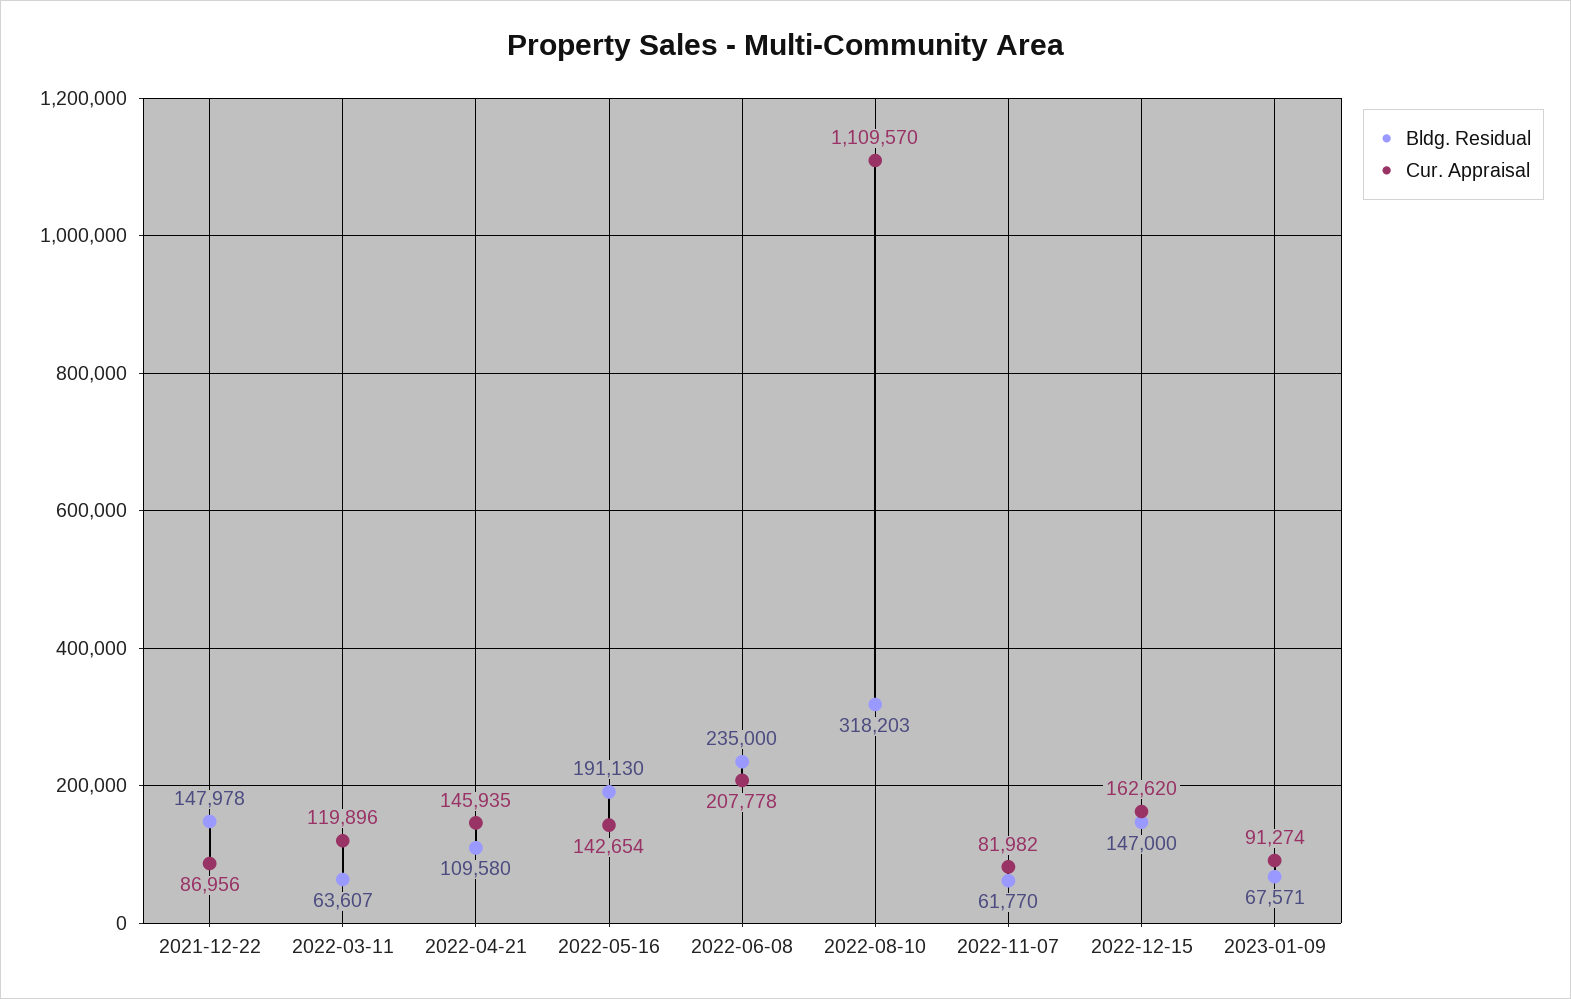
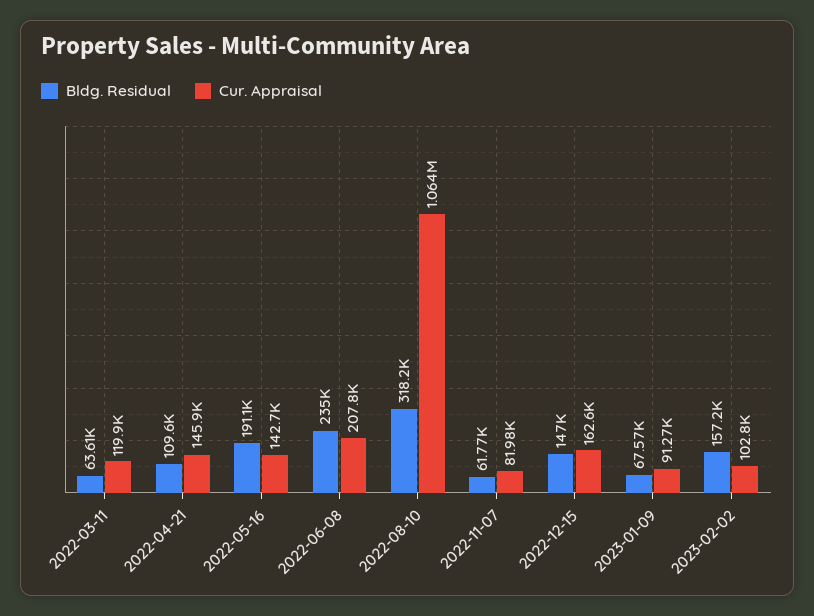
Bldg. Residual, 2021-12-22: 147978 -> none
Cur. Appraisal, 2021-12-22: 86956 -> none
Cur. Appraisal, 2022-08-10: 1109570 -> 1064000
Bldg. Residual, 2023-02-02: none -> 157200
Cur. Appraisal, 2023-02-02: none -> 102800

